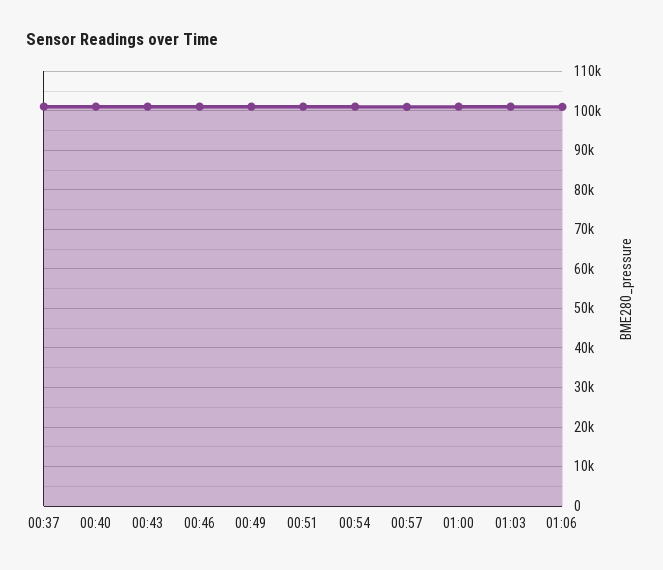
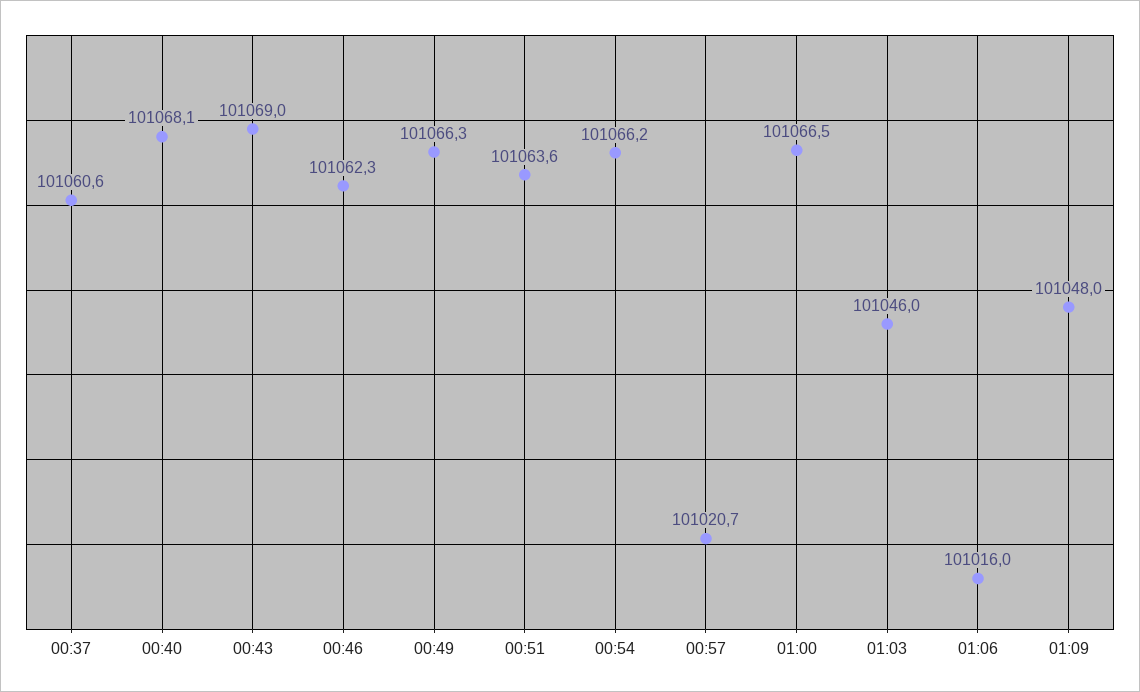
01:09: none -> 101048

